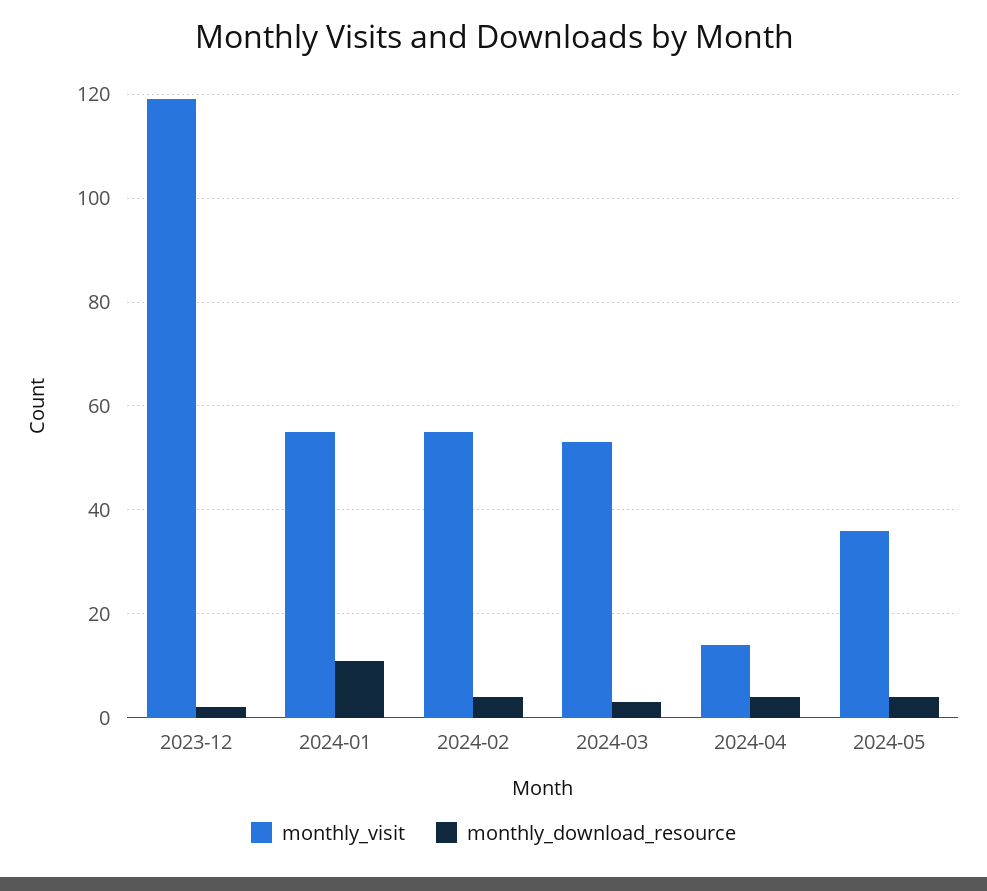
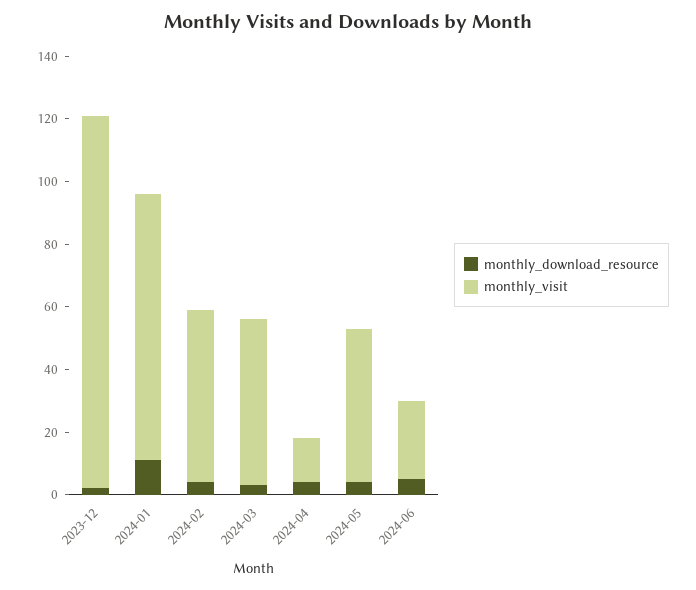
monthly_visit, 2024-01: 55 -> 85
monthly_visit, 2024-05: 35 -> 50
monthly_download_resource, 2024-06: none -> 5
monthly_visit, 2024-06: none -> 25

